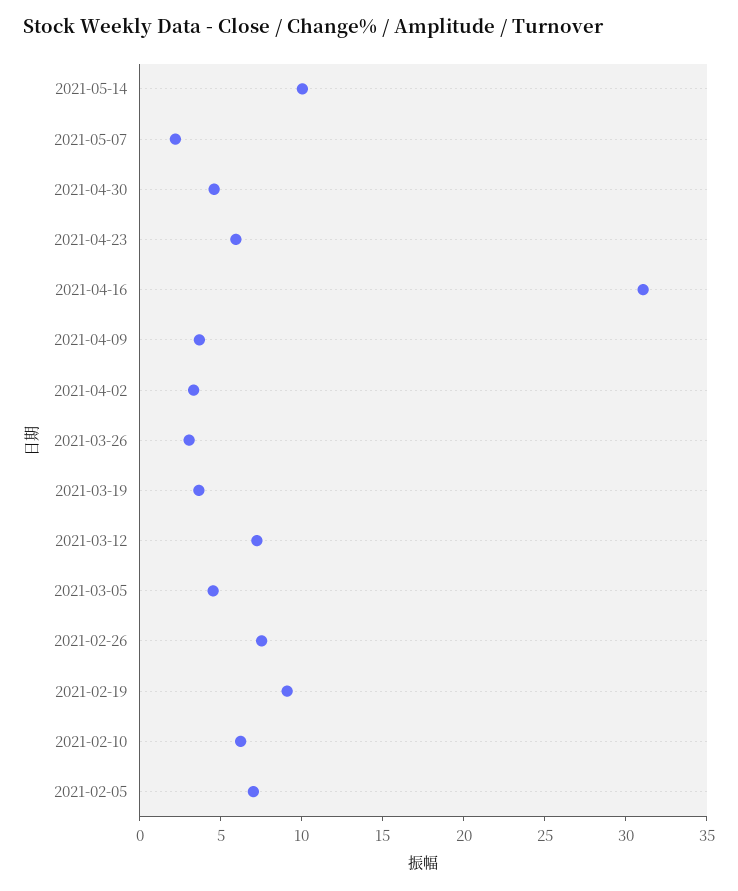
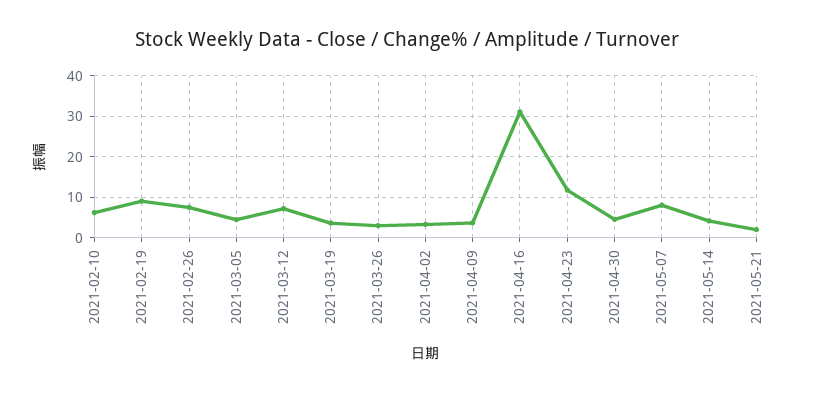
2021-05-14: 10 -> 4
2021-05-07: 2 -> 8
2021-04-23: 6 -> 12
2021-02-05: 7 -> none
2021-05-21: none -> 2

